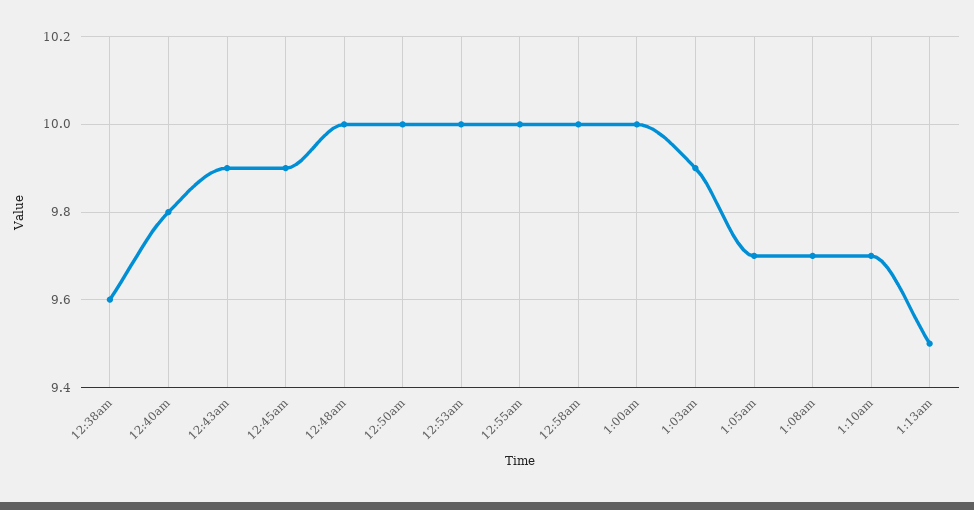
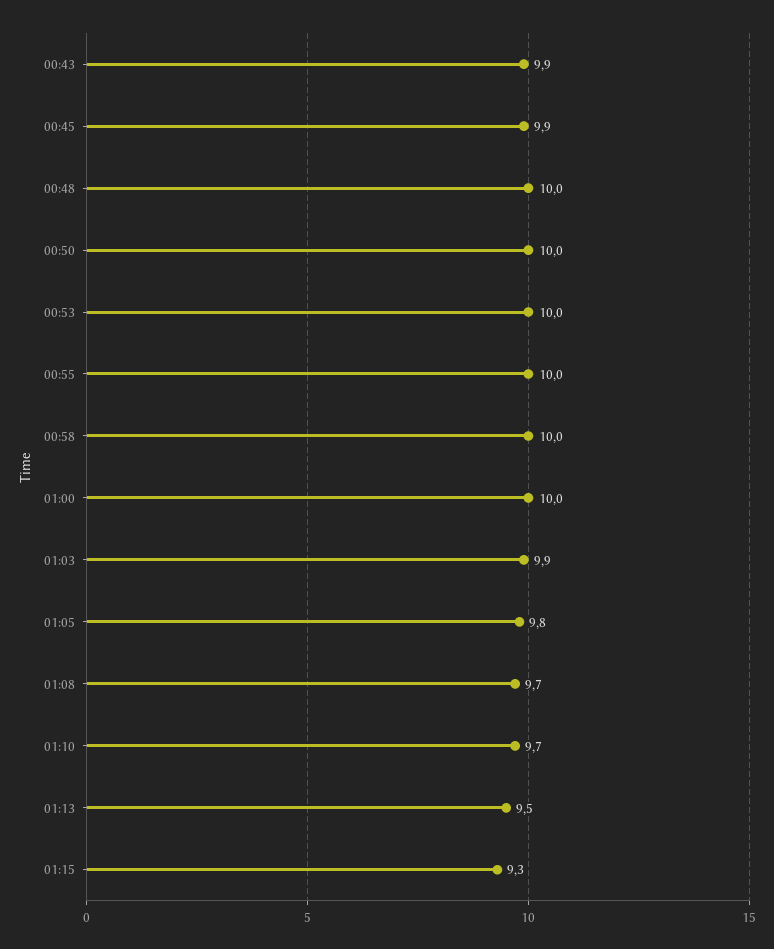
12:38am: 9.6 -> none
12:40am: 9.8 -> none
1:05am: 9.7 -> 9.8
01:15: none -> 9.3

